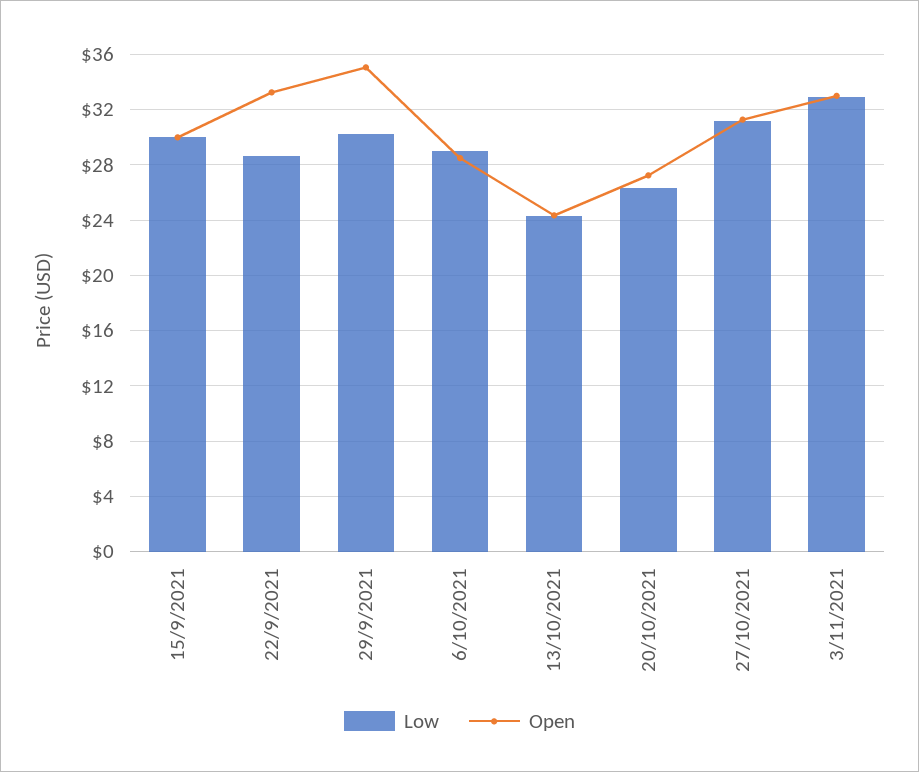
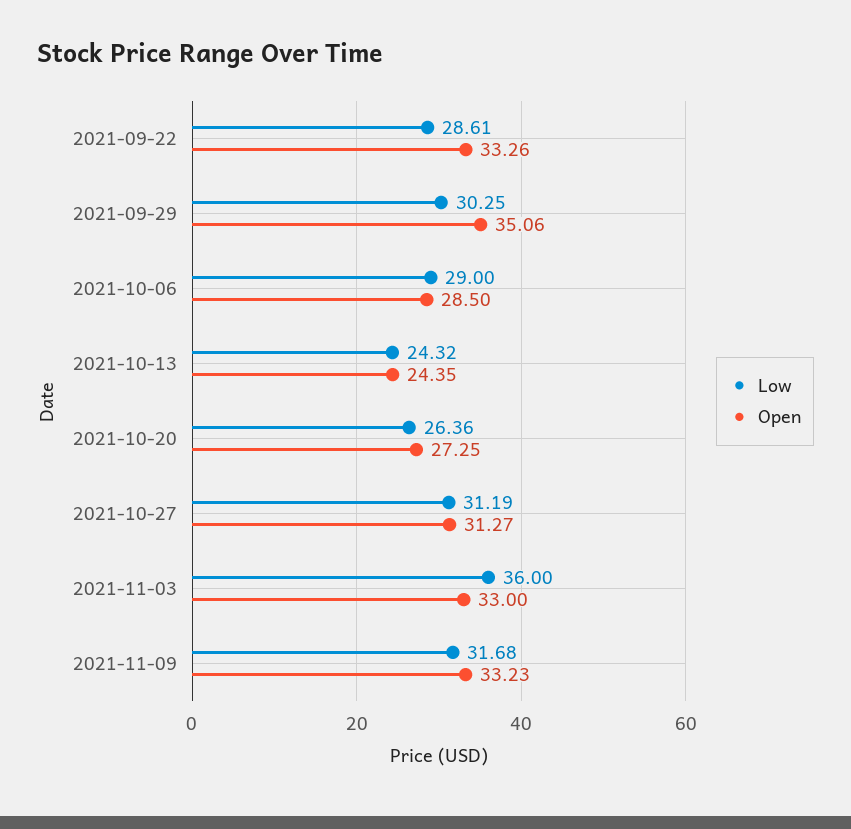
Low, 15/9/2021: 30 -> none
Open, 15/9/2021: 30 -> none
Low, 3/11/2021: 33 -> 36
Low, 2021-11-09: none -> 31.68
Open, 2021-11-09: none -> 33.23

